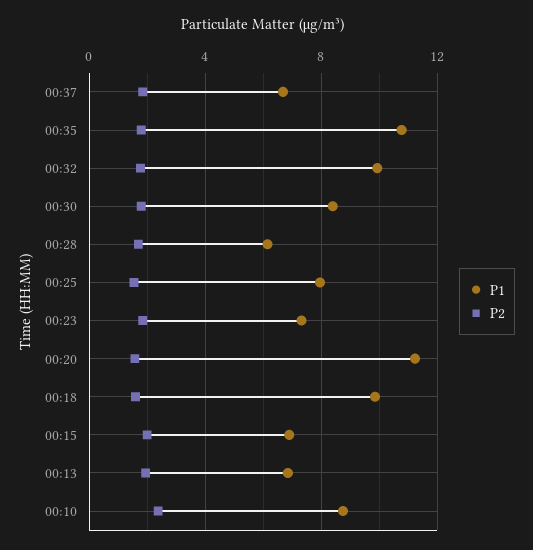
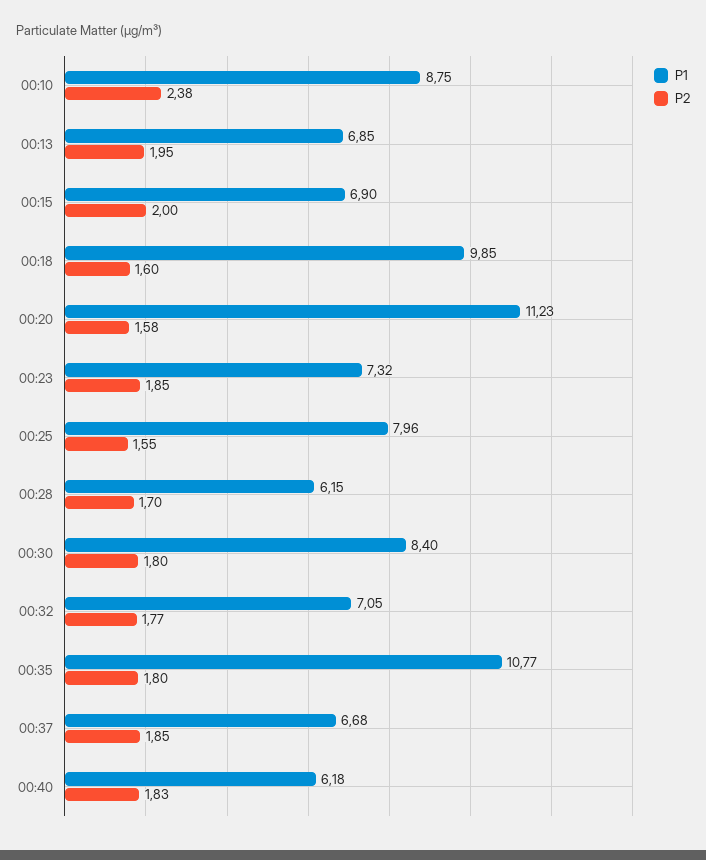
P1, 00:32: 10 -> 7.05
P1, 00:40: none -> 6.18
P2, 00:40: none -> 1.83

